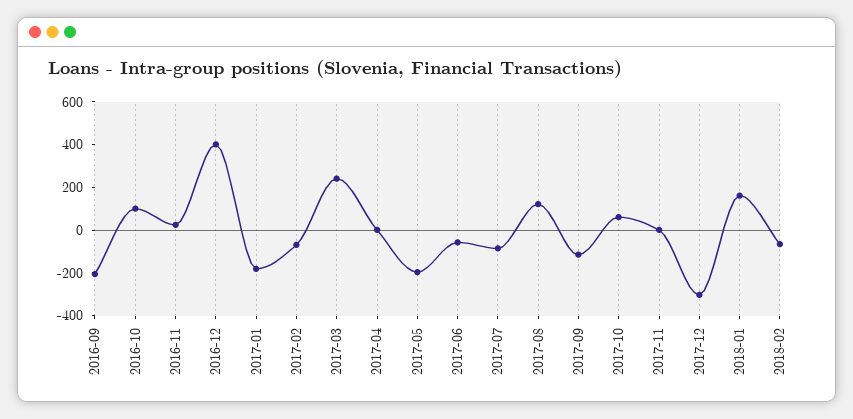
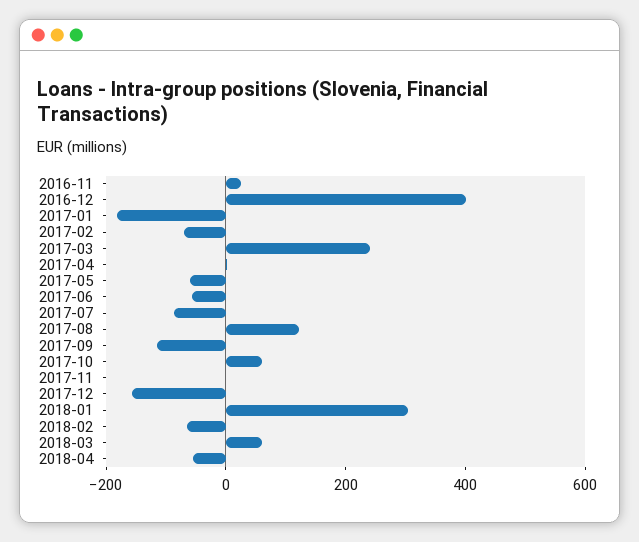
2016-09: -200 -> none
2016-10: 100 -> none
2017-05: -200 -> -50
2017-12: -300 -> -150
2018-01: 150 -> 300
2018-03: none -> 50
2018-04: none -> -50

